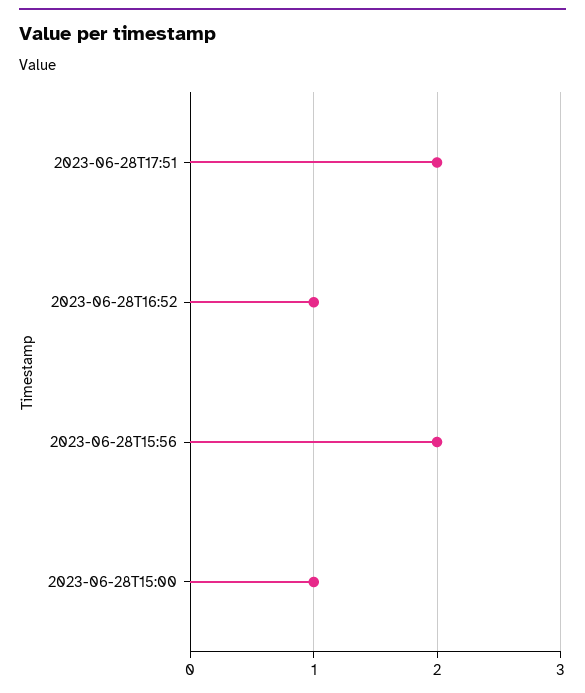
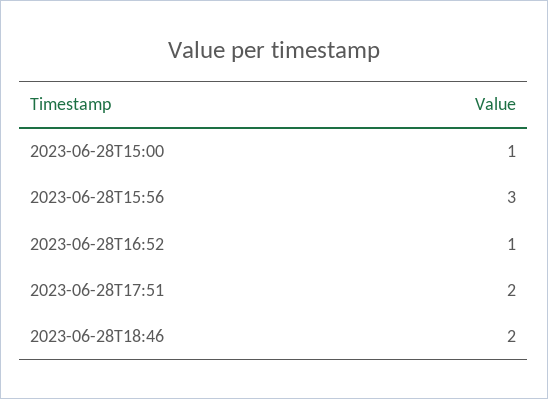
2023-06-28T15:56: 2 -> 3
2023-06-28T18:46: none -> 2

